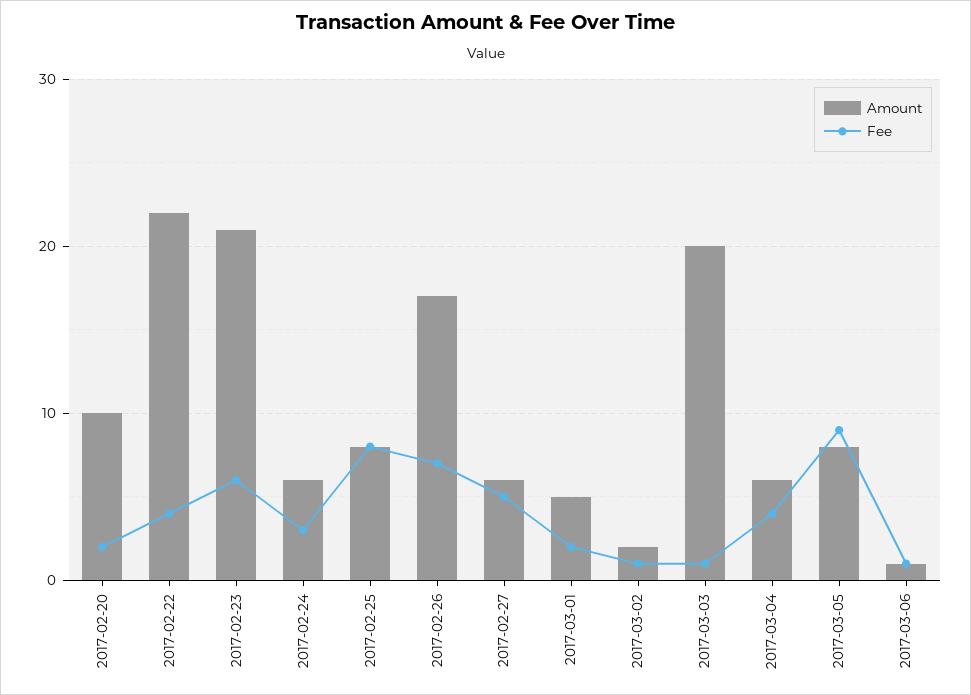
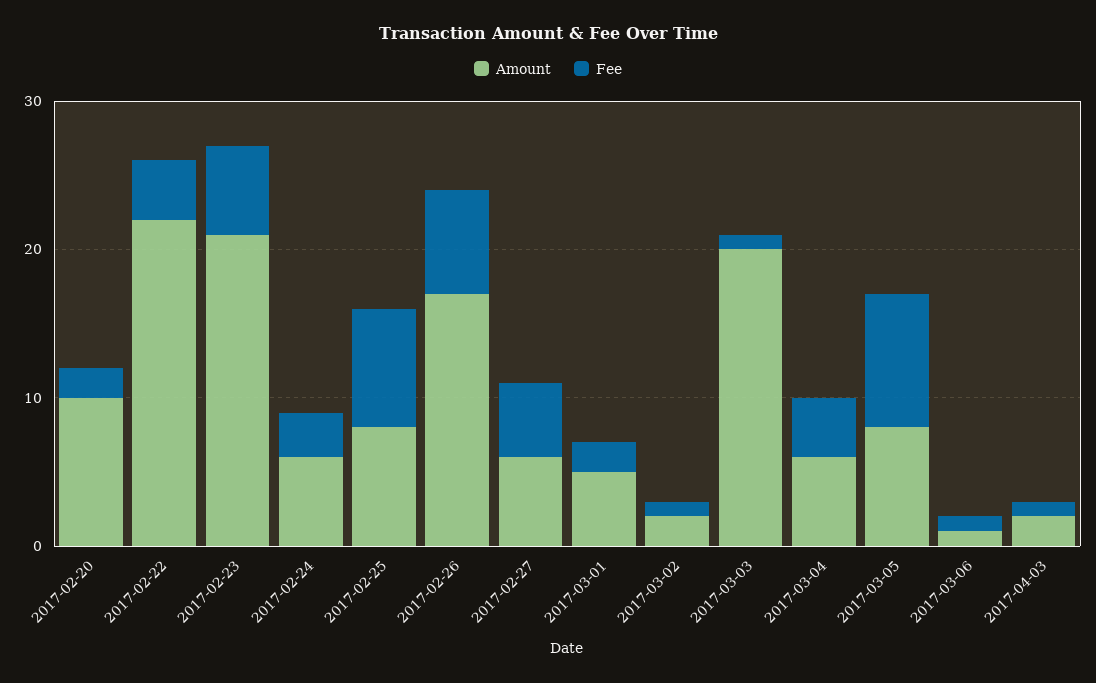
Amount, 2017-04-03: none -> 2
Fee, 2017-04-03: none -> 1

